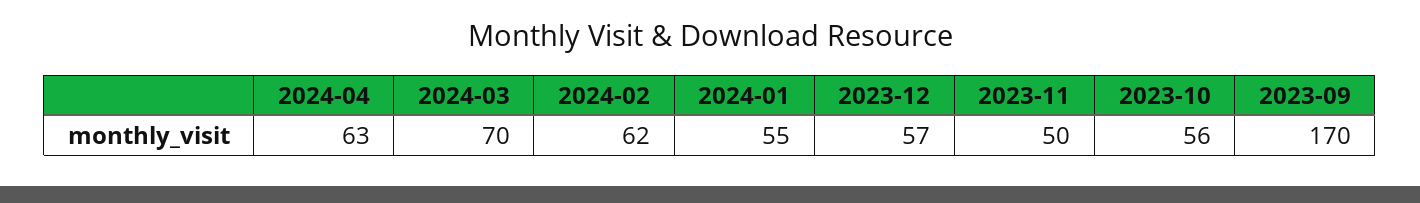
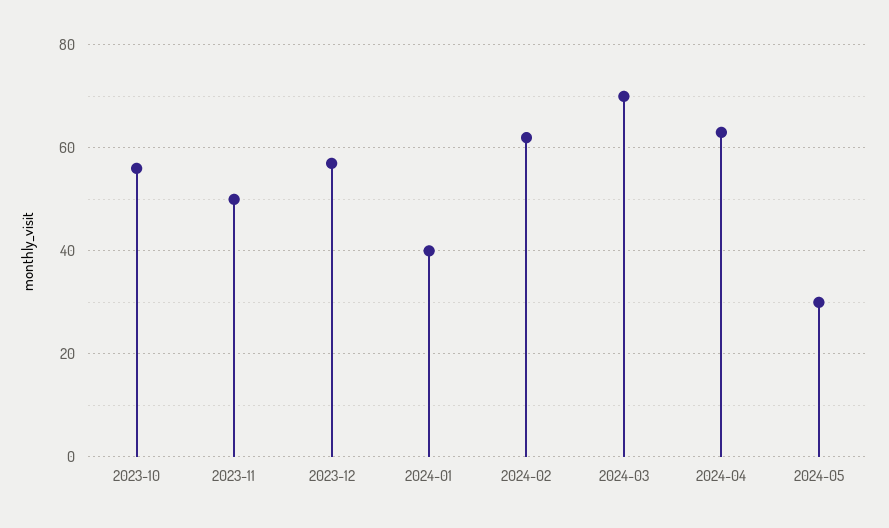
2024-01: 55 -> 40
2023-09: 170 -> none
2024-05: none -> 30

